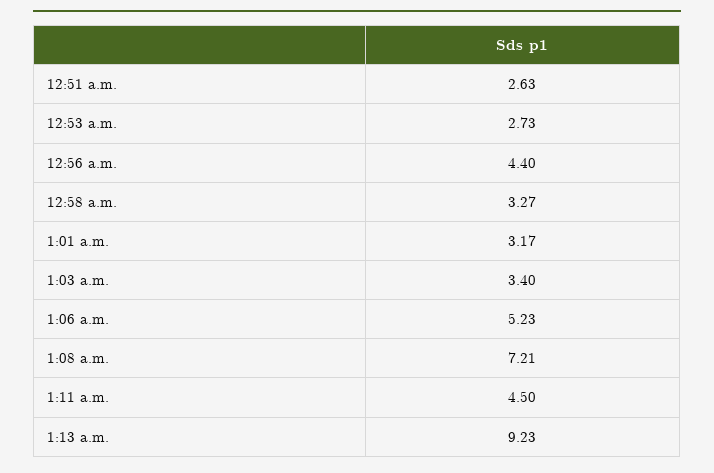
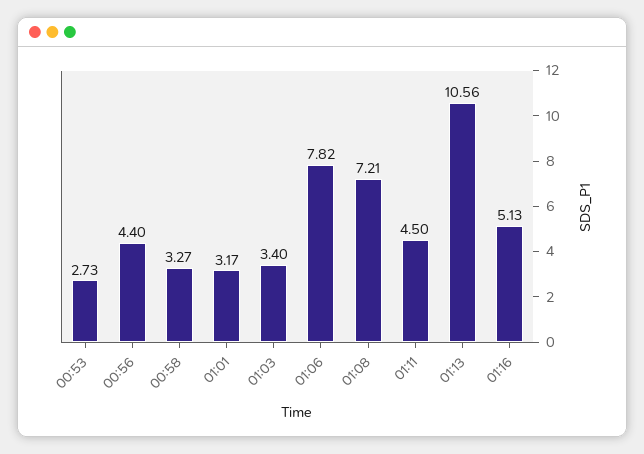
12:51 a.m.: 2.63 -> none
1:06 a.m.: 5.23 -> 7.82
1:13 a.m.: 9.23 -> 10.56
01:16: none -> 5.13

